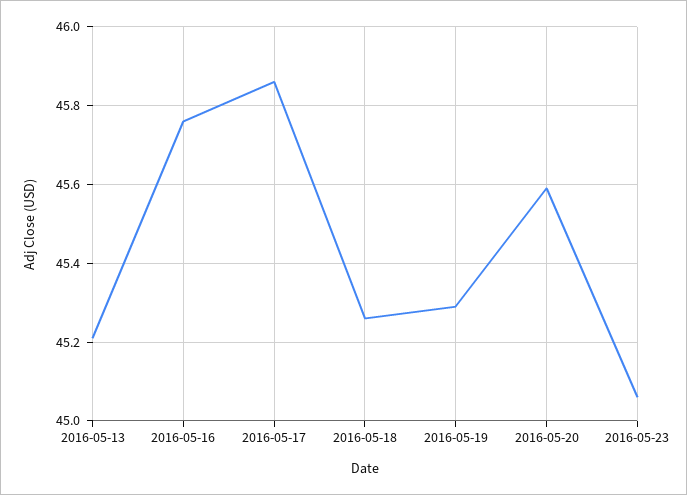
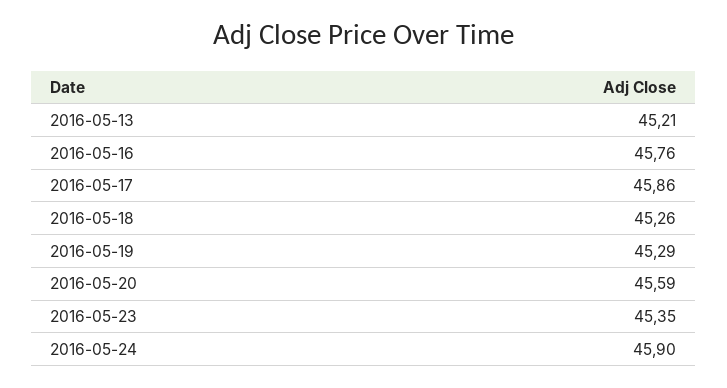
2016-05-23: 45.05 -> 45.35
2016-05-24: none -> 45.9

